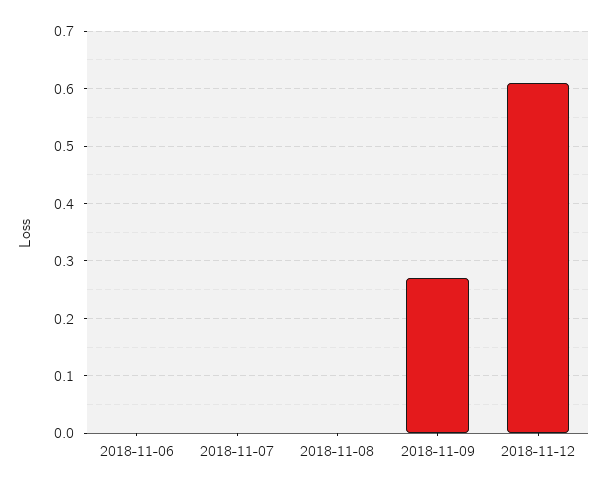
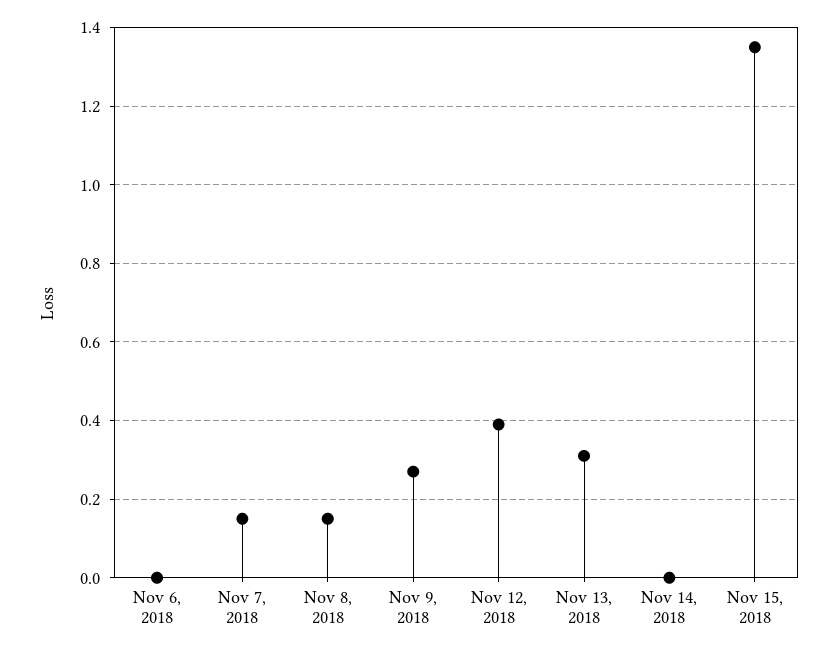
2018-11-07: 0 -> 0.15
2018-11-08: 0 -> 0.15
2018-11-12: 0.6 -> 0.4
Nov 13, 2018: none -> 0.3
Nov 14, 2018: none -> 0
Nov 15, 2018: none -> 1.35

